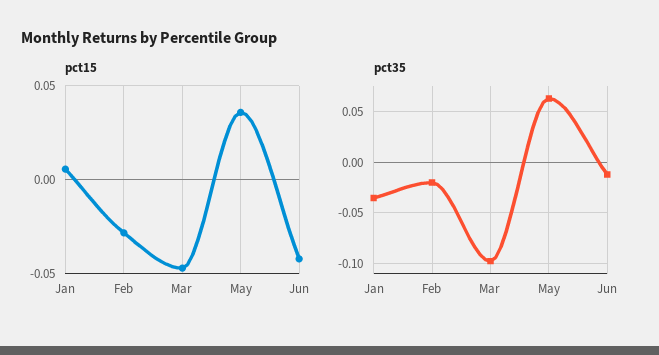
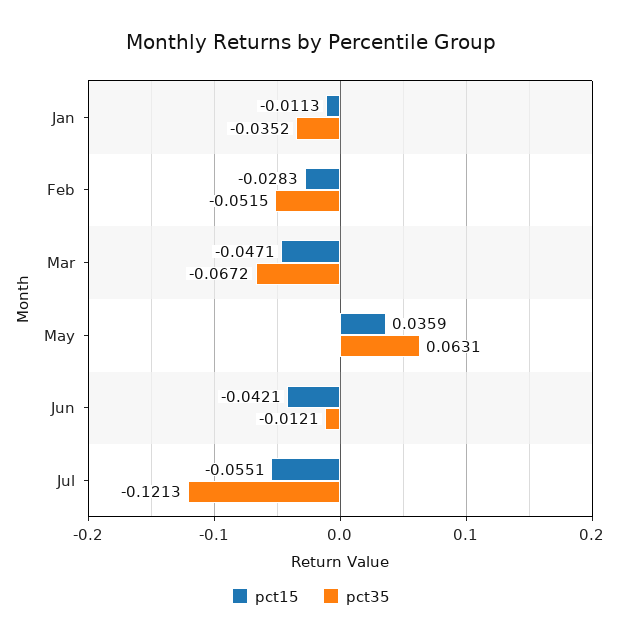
pct15, Jan: 0.005 -> -0.0113
pct35, Feb: -0.02 -> -0.0515
pct35, Mar: -0.1 -> -0.0672
pct15, Jul: none -> -0.0551
pct35, Jul: none -> -0.1213

